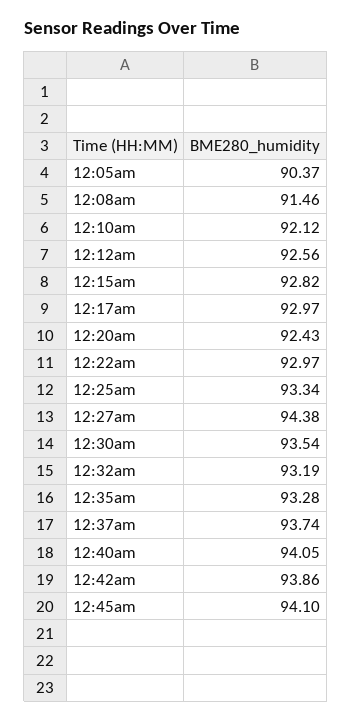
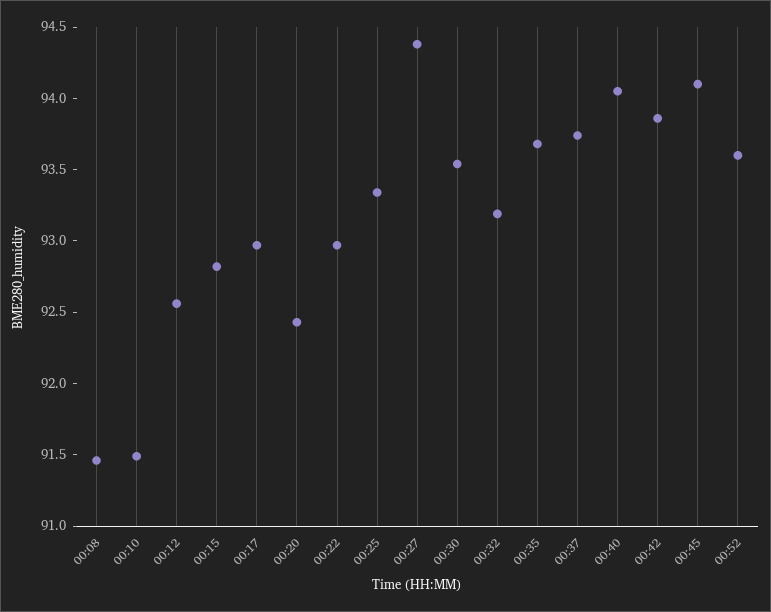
12:05am: 90.37 -> none
12:10am: 92.12 -> 91.5
12:35am: 93.28 -> 93.7
00:52: none -> 93.6

